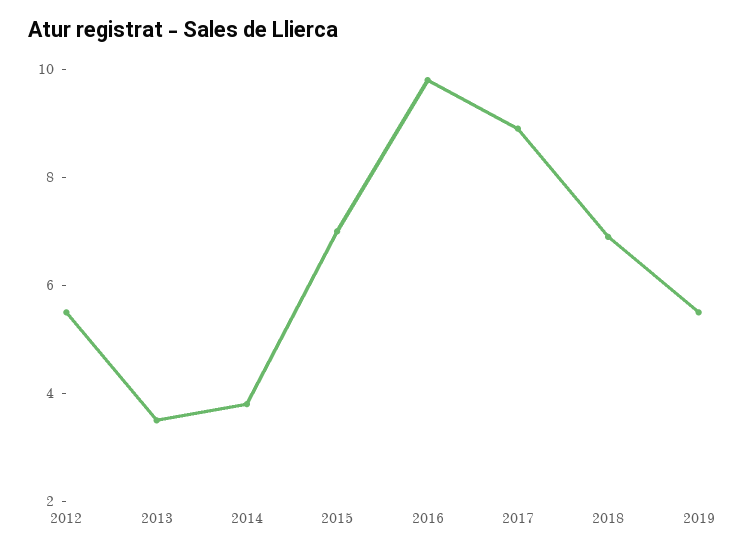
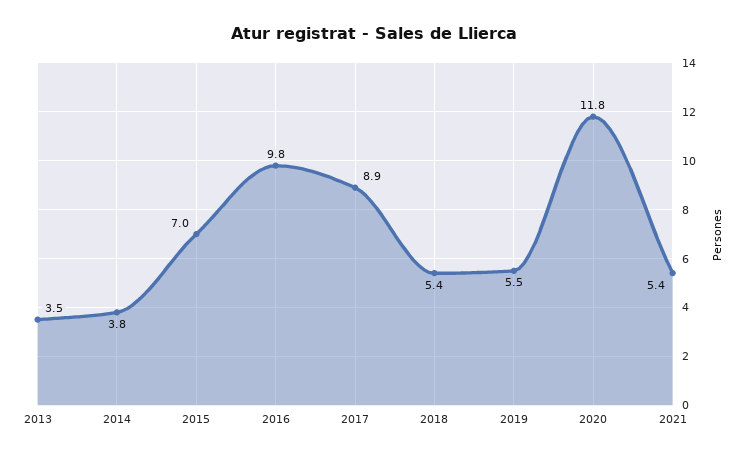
2012: 5.5 -> none
2018: 7 -> 5.4
2020: none -> 11.8
2021: none -> 5.4

